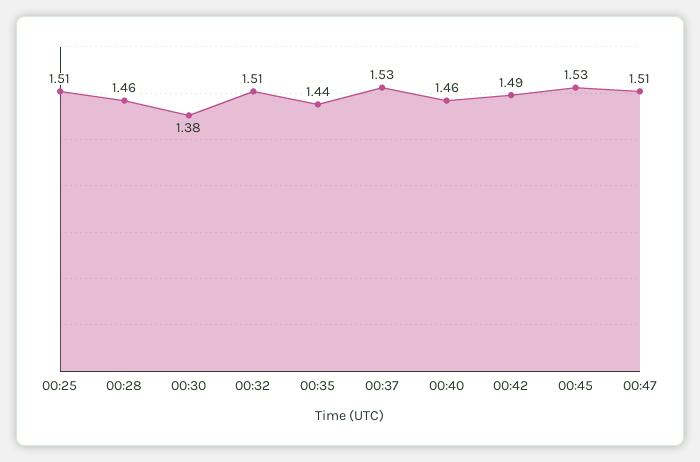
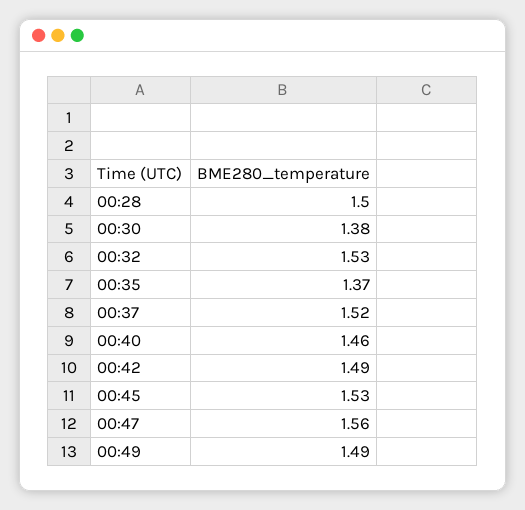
00:25: 1.51 -> none
00:28: 1.46 -> 1.5
00:32: 1.51 -> 1.53
00:35: 1.44 -> 1.37
00:37: 1.53 -> 1.52
00:47: 1.51 -> 1.56
00:49: none -> 1.49

